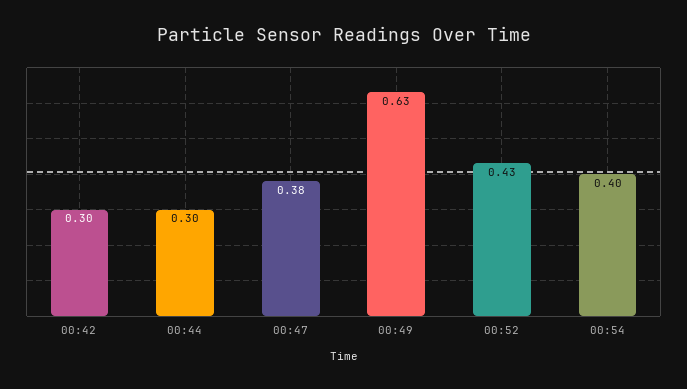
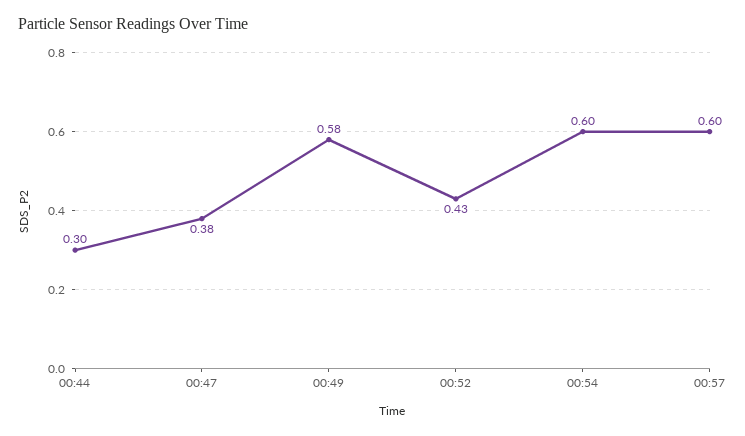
00:42: 0.3 -> none
00:49: 0.63 -> 0.58
00:54: 0.4 -> 0.6
00:57: none -> 0.6

